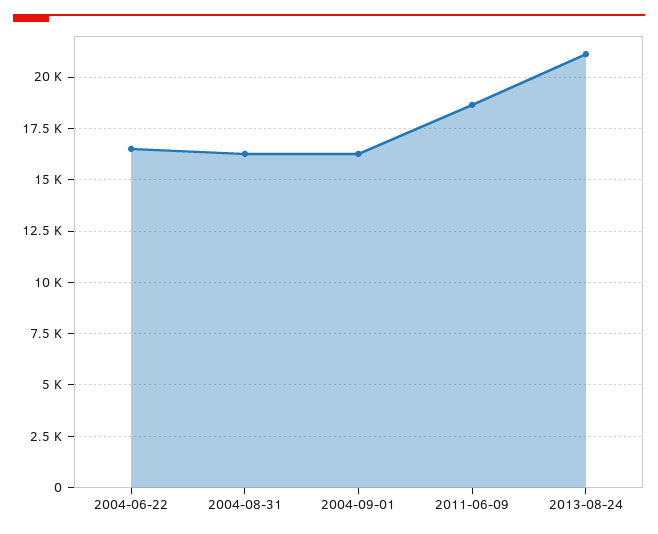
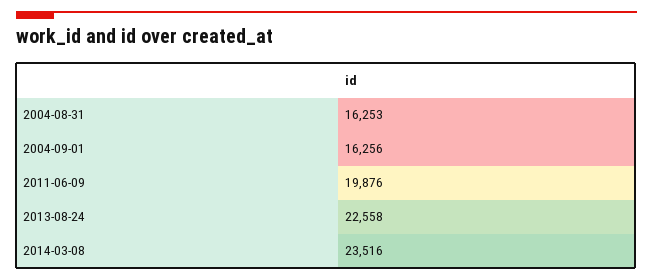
2004-06-22: 16500 -> none
2011-06-09: 18500 -> 19876
2013-08-24: 21000 -> 22558
2014-03-08: none -> 23516

